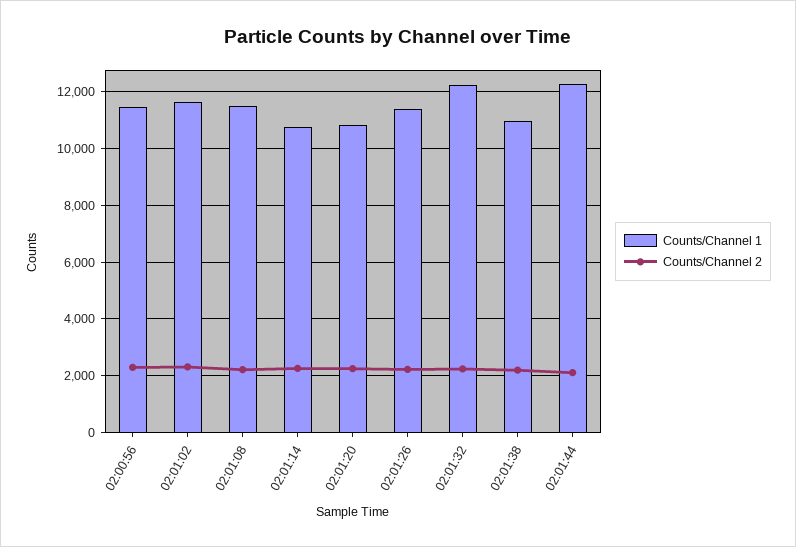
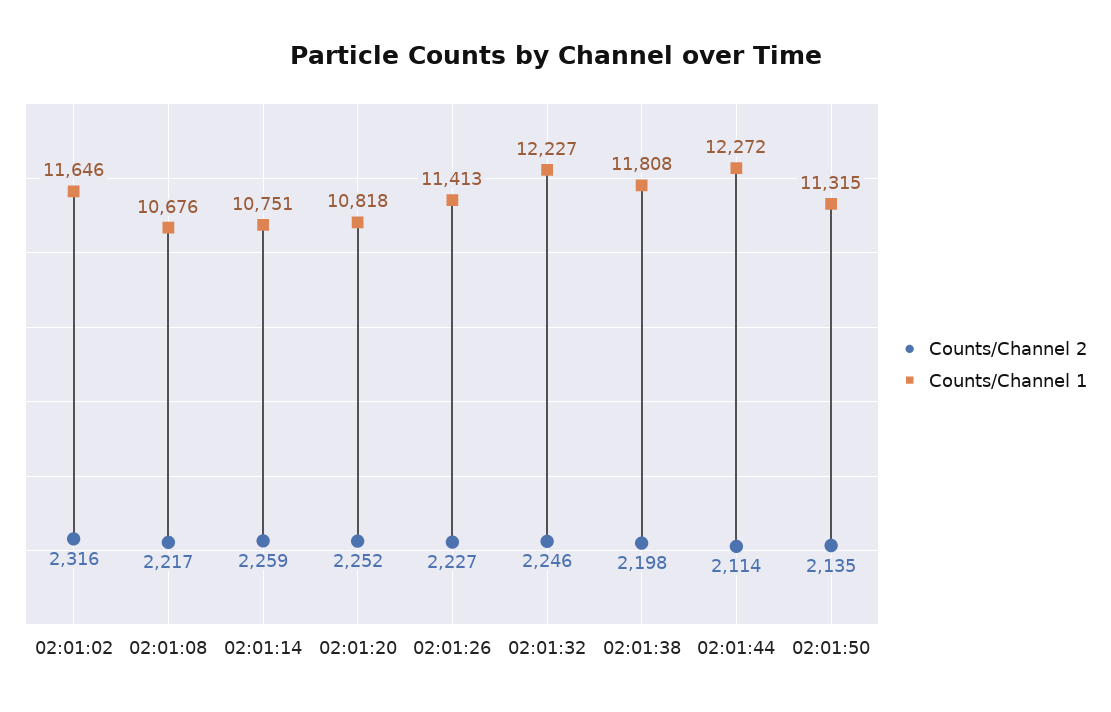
Counts/Channel 1, 02:00:56: 11500 -> none
Counts/Channel 2, 02:00:56: 2250 -> none
Counts/Channel 1, 02:01:08: 11500 -> 10676
Counts/Channel 1, 02:01:38: 11000 -> 11808
Counts/Channel 2, 02:01:50: none -> 2135
Counts/Channel 1, 02:01:50: none -> 11315

